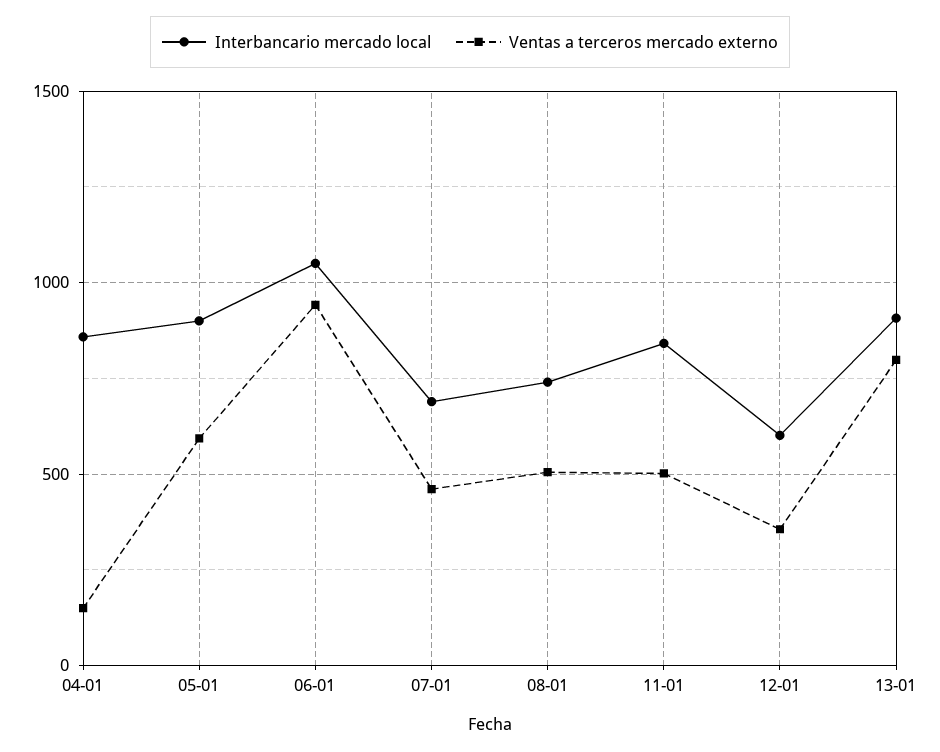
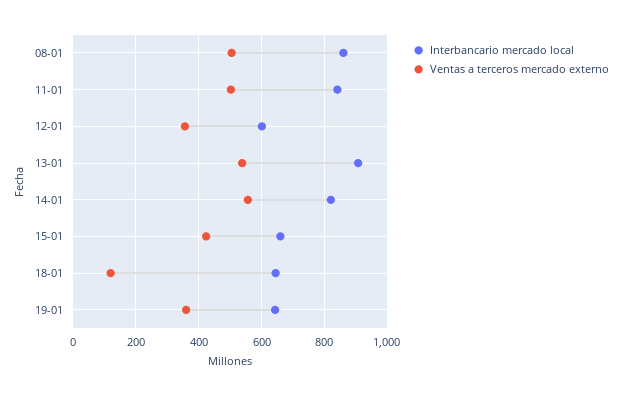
Interbancario mercado local, 04-01: 850 -> none
Ventas a terceros mercado externo, 04-01: 150 -> none
Interbancario mercado local, 05-01: 900 -> none
Ventas a terceros mercado externo, 05-01: 600 -> none
Interbancario mercado local, 06-01: 1050 -> none
Ventas a terceros mercado externo, 06-01: 950 -> none
Interbancario mercado local, 07-01: 700 -> none
Ventas a terceros mercado externo, 07-01: 450 -> none
Interbancario mercado local, 08-01: 750 -> 860
Ventas a terceros mercado externo, 13-01: 800 -> 540
Interbancario mercado local, 14-01: none -> 820
Ventas a terceros mercado externo, 14-01: none -> 560
Interbancario mercado local, 15-01: none -> 660
Ventas a terceros mercado externo, 15-01: none -> 420
Interbancario mercado local, 18-01: none -> 640
Ventas a terceros mercado externo, 18-01: none -> 120
Interbancario mercado local, 19-01: none -> 640
Ventas a terceros mercado externo, 19-01: none -> 360

